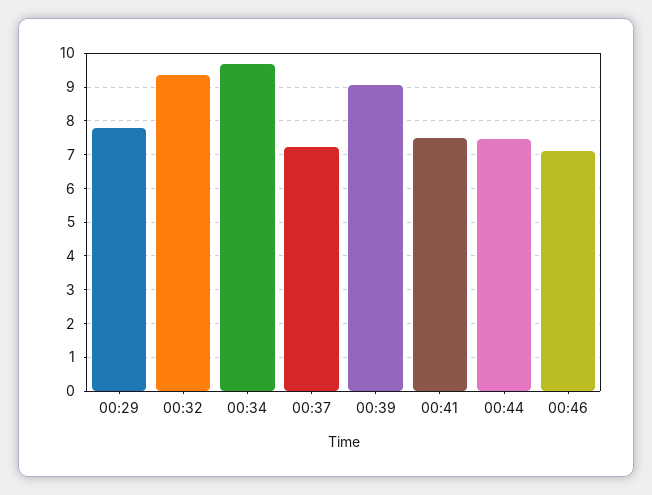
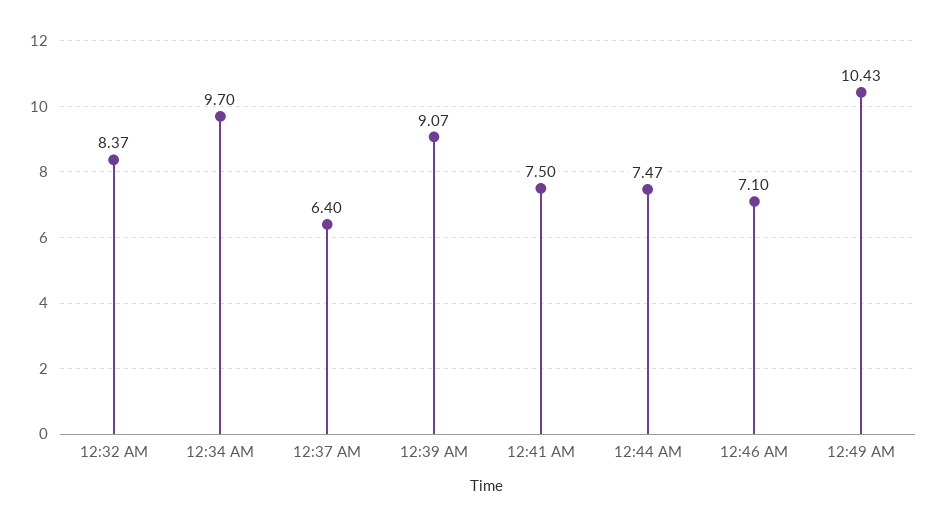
00:29: 7.8 -> none
00:32: 9.4 -> 8.37
00:37: 7.2 -> 6.4
12:49 AM: none -> 10.43

